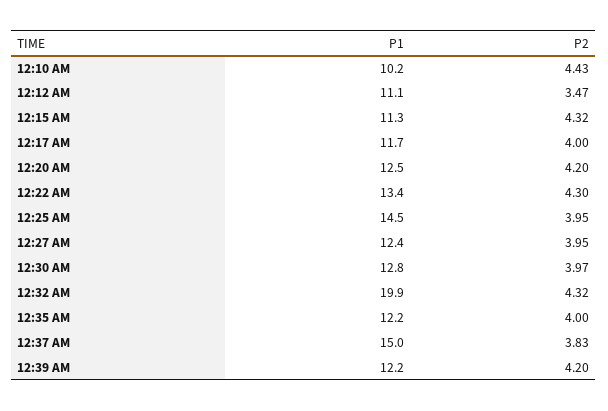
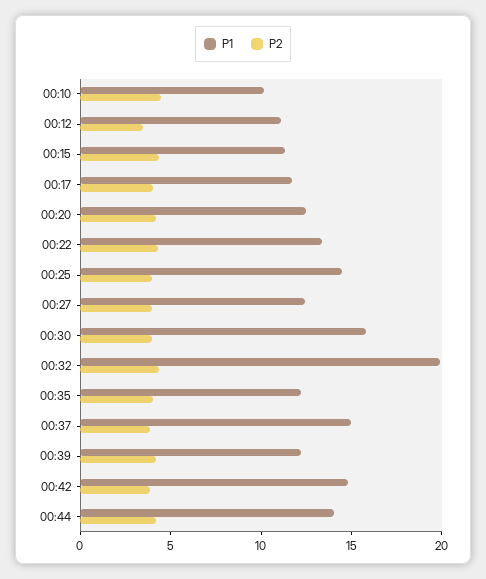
P1, 12:30 AM: 12.8 -> 16
P1, 00:42: none -> 15
P2, 00:42: none -> 4
P1, 00:44: none -> 14
P2, 00:44: none -> 4

